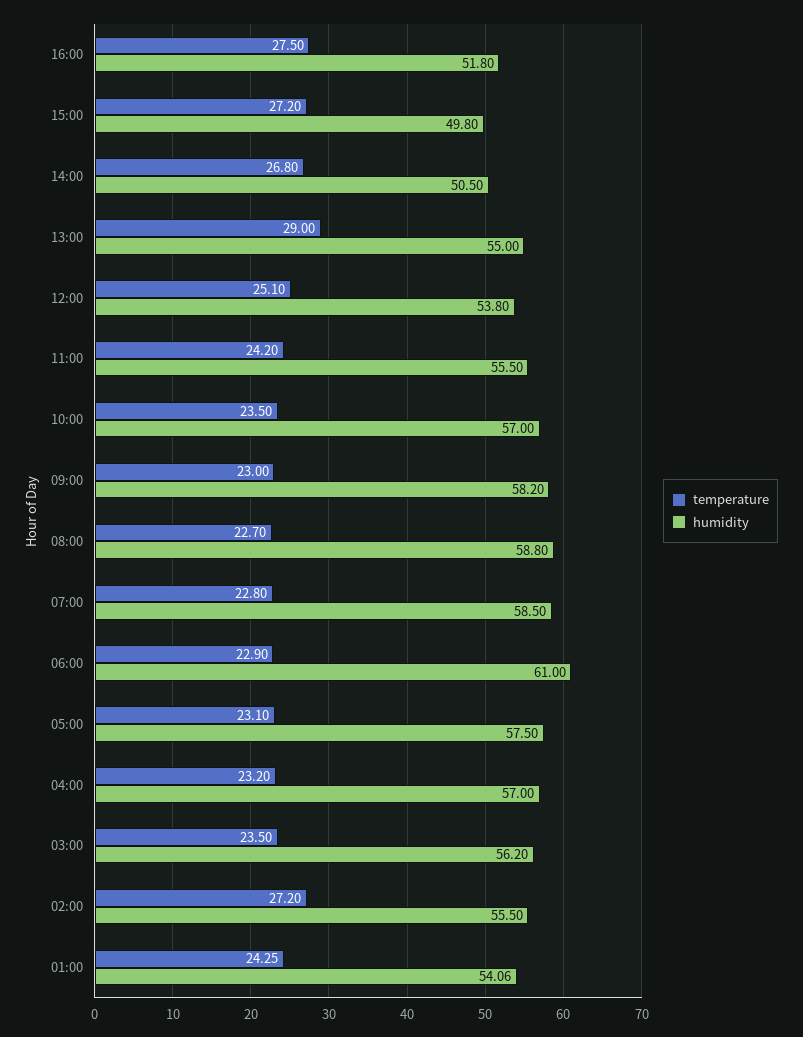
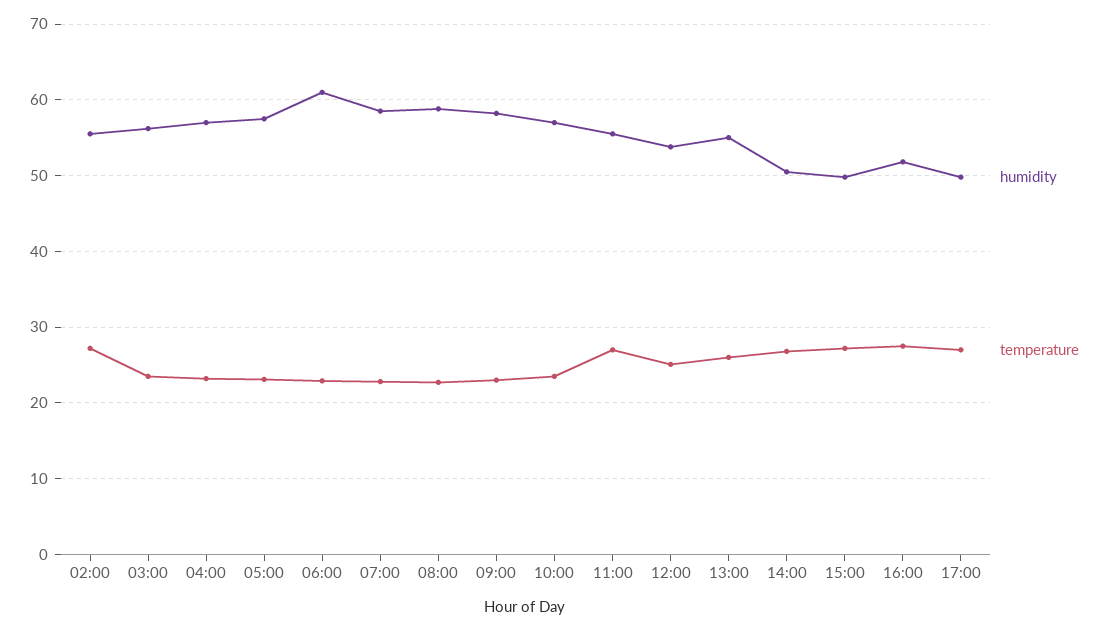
temperature, 13:00: 29 -> 26
temperature, 11:00: 24.2 -> 27
temperature, 01:00: 24.25 -> none
humidity, 01:00: 54.06 -> none
humidity, 17:00: none -> 50
temperature, 17:00: none -> 27

